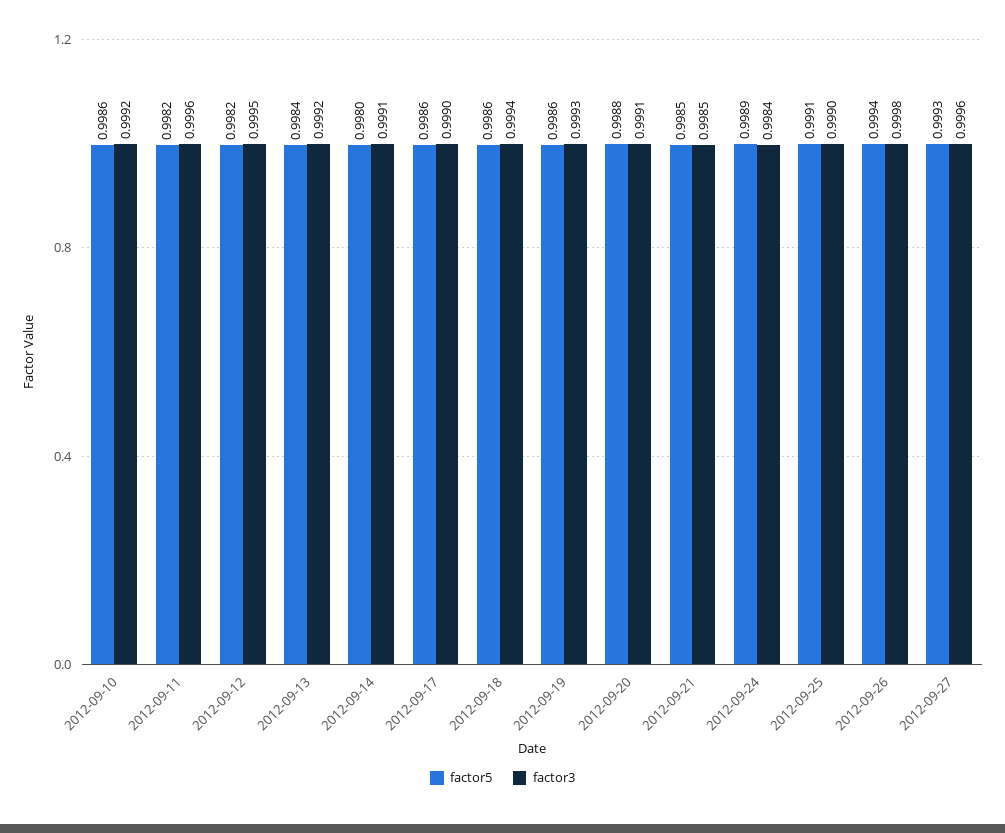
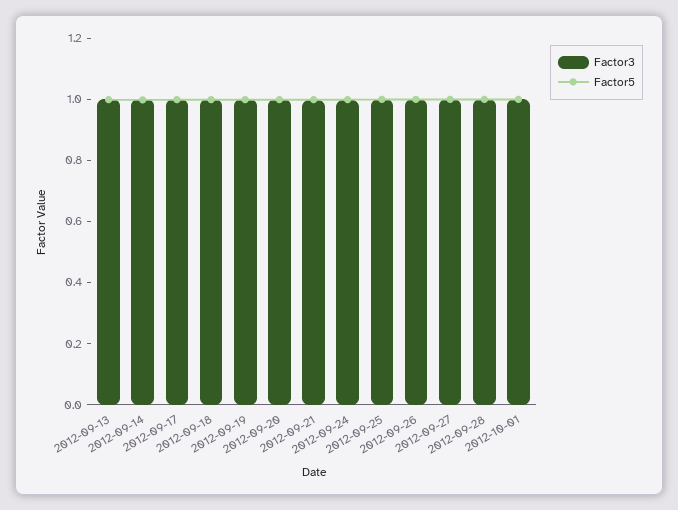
factor5, 2012-09-10: 0.9986 -> none
factor3, 2012-09-10: 0.9992 -> none
factor5, 2012-09-11: 0.9982 -> none
factor3, 2012-09-11: 0.9996 -> none
factor5, 2012-09-12: 0.9982 -> none
factor3, 2012-09-12: 0.9995 -> none
factor3, 2012-09-28: none -> 1
factor5, 2012-09-28: none -> 1
factor3, 2012-10-01: none -> 1
factor5, 2012-10-01: none -> 1

